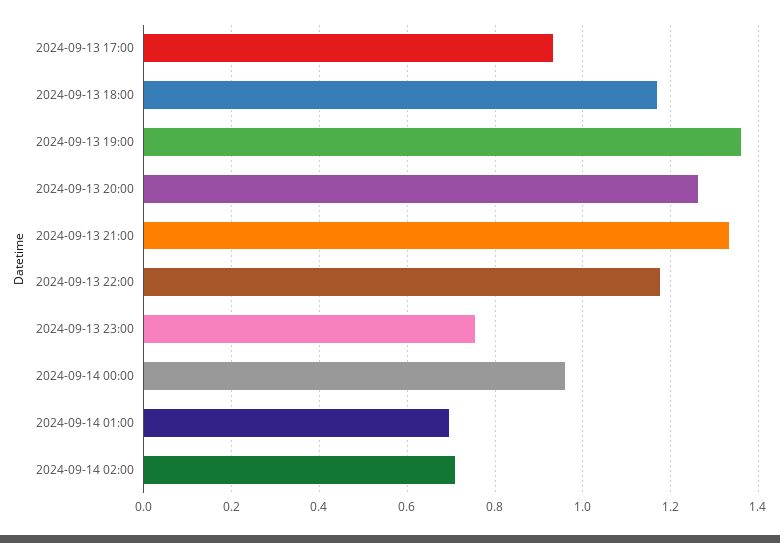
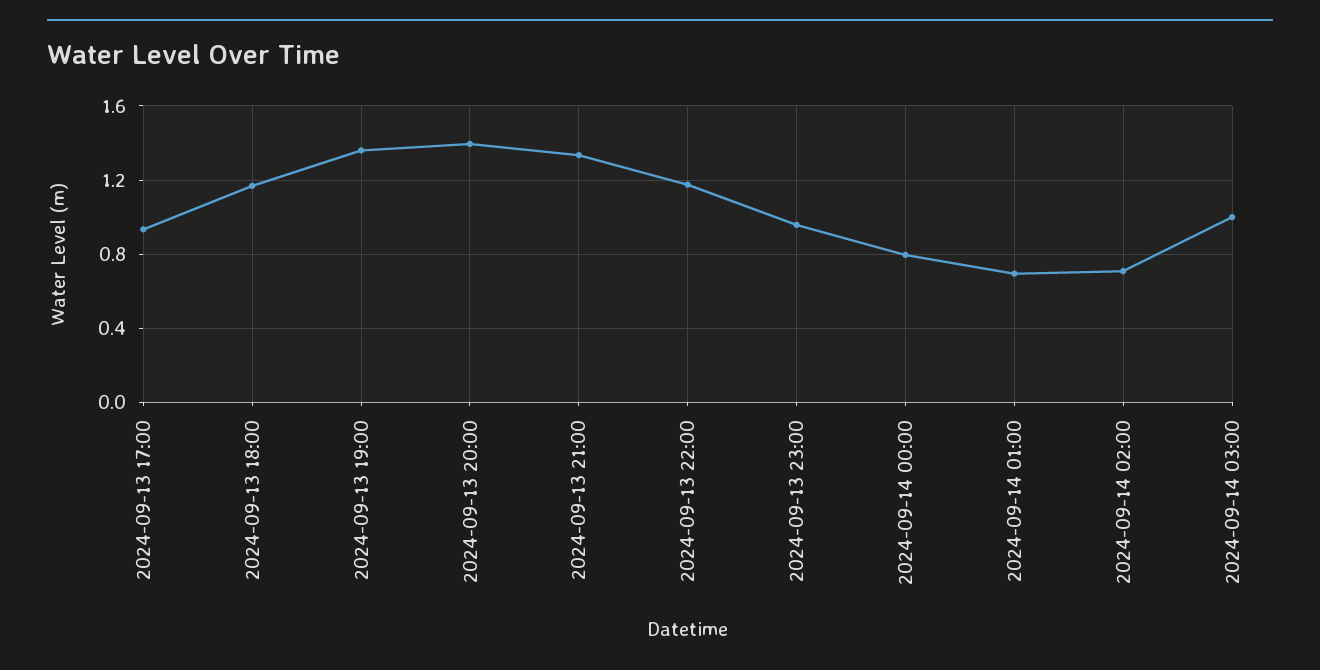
2024-09-13 20:00: 1.26 -> 1.4
2024-09-13 23:00: 0.76 -> 0.95
2024-09-14 00:00: 0.96 -> 0.8
2024-09-14 03:00: none -> 1

